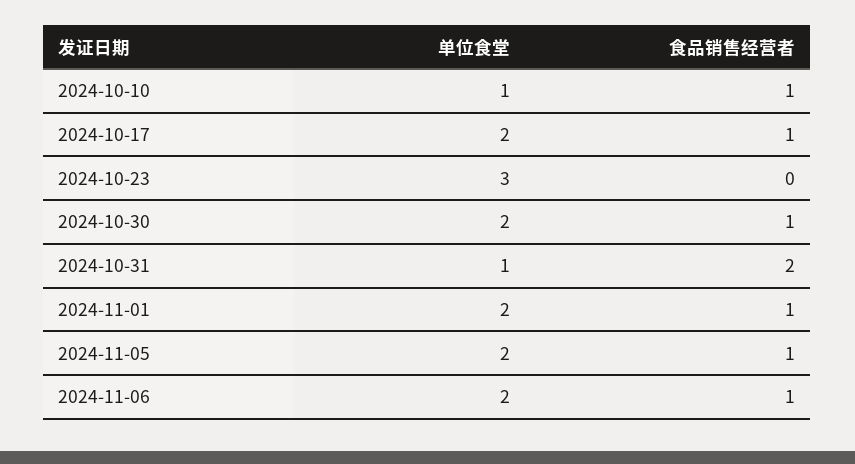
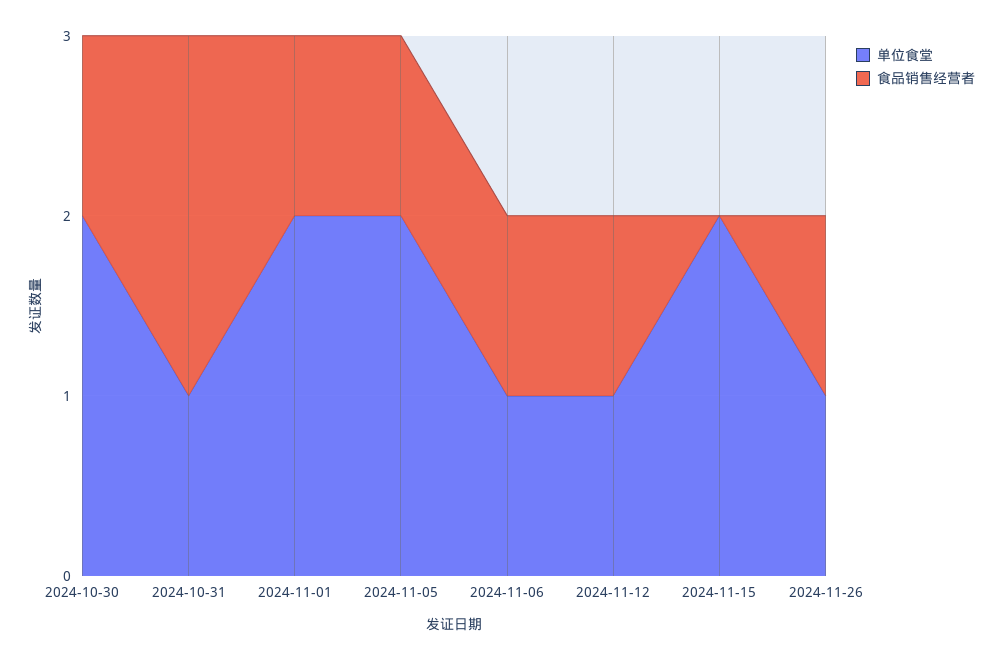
单位食堂, 2024-10-10: 1 -> none
食品销售经营者, 2024-10-10: 1 -> none
单位食堂, 2024-10-17: 2 -> none
食品销售经营者, 2024-10-17: 1 -> none
单位食堂, 2024-10-23: 3 -> none
食品销售经营者, 2024-10-23: 0 -> none
单位食堂, 2024-11-06: 2 -> 1
单位食堂, 2024-11-12: none -> 1
食品销售经营者, 2024-11-12: none -> 1
单位食堂, 2024-11-15: none -> 2
食品销售经营者, 2024-11-15: none -> 0
单位食堂, 2024-11-26: none -> 1
食品销售经营者, 2024-11-26: none -> 1

